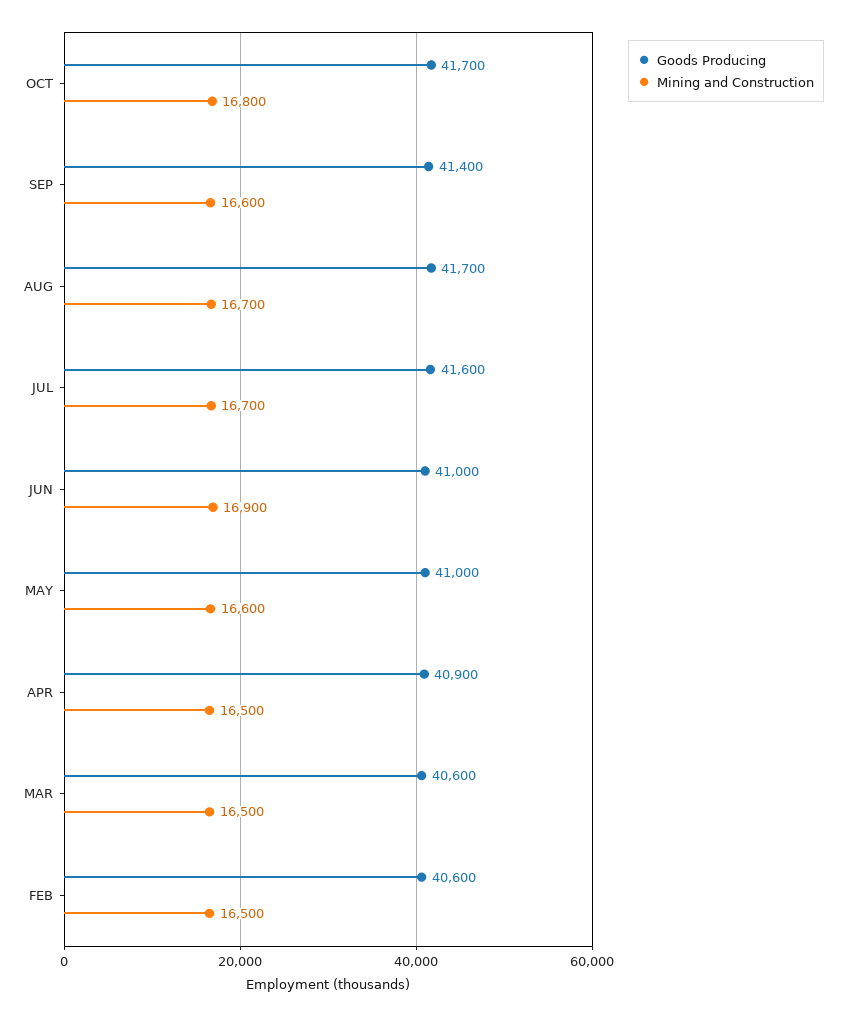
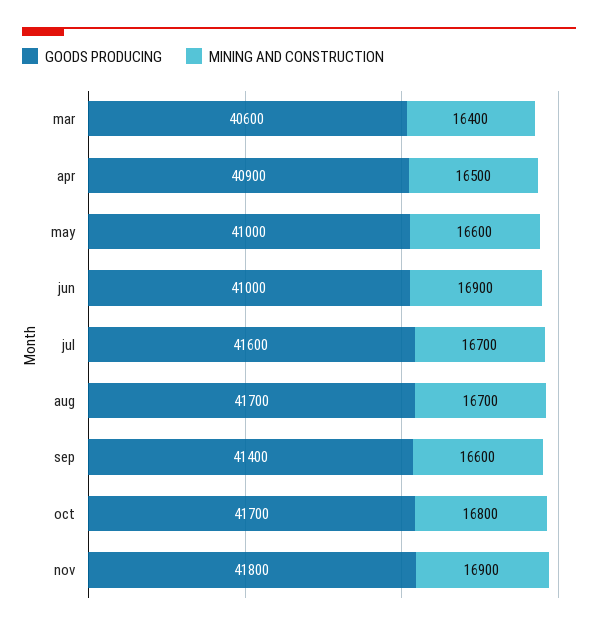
Mining and Construction, MAR: 16500 -> 16400
Goods Producing, FEB: 40600 -> none
Mining and Construction, FEB: 16500 -> none
Goods Producing, nov: none -> 41800
Mining and Construction, nov: none -> 16900

